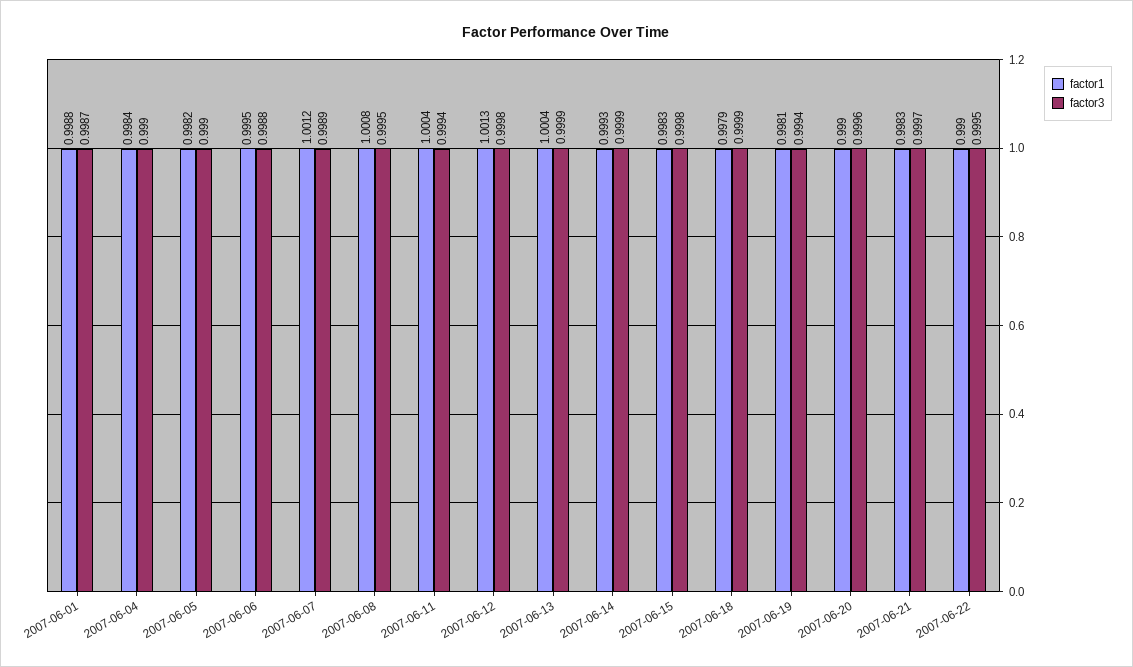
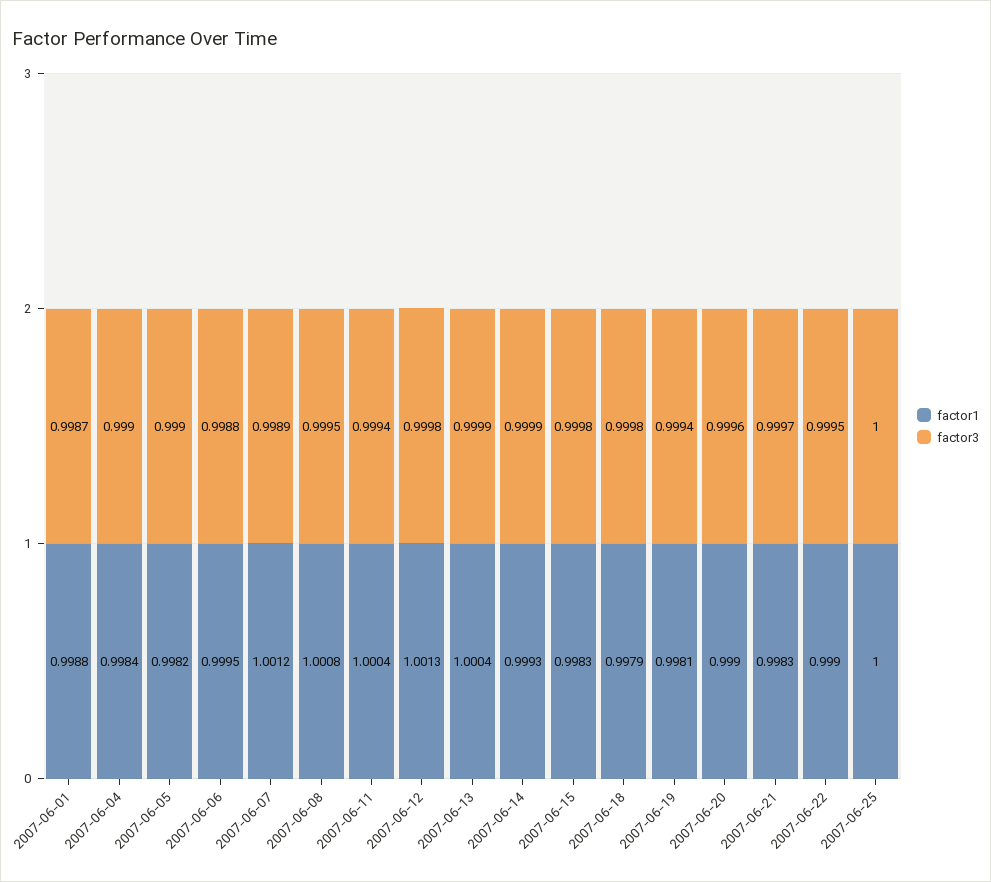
factor3, 2007-06-18: 0.9999 -> 0.9998
factor1, 2007-06-25: none -> 1
factor3, 2007-06-25: none -> 1

